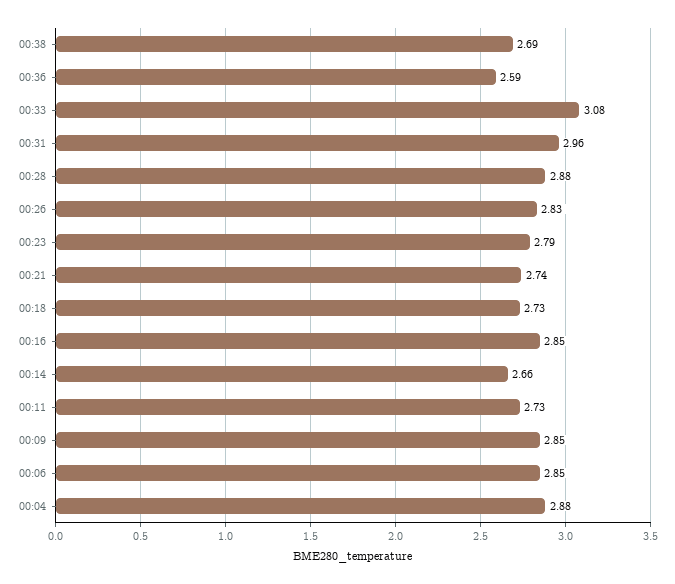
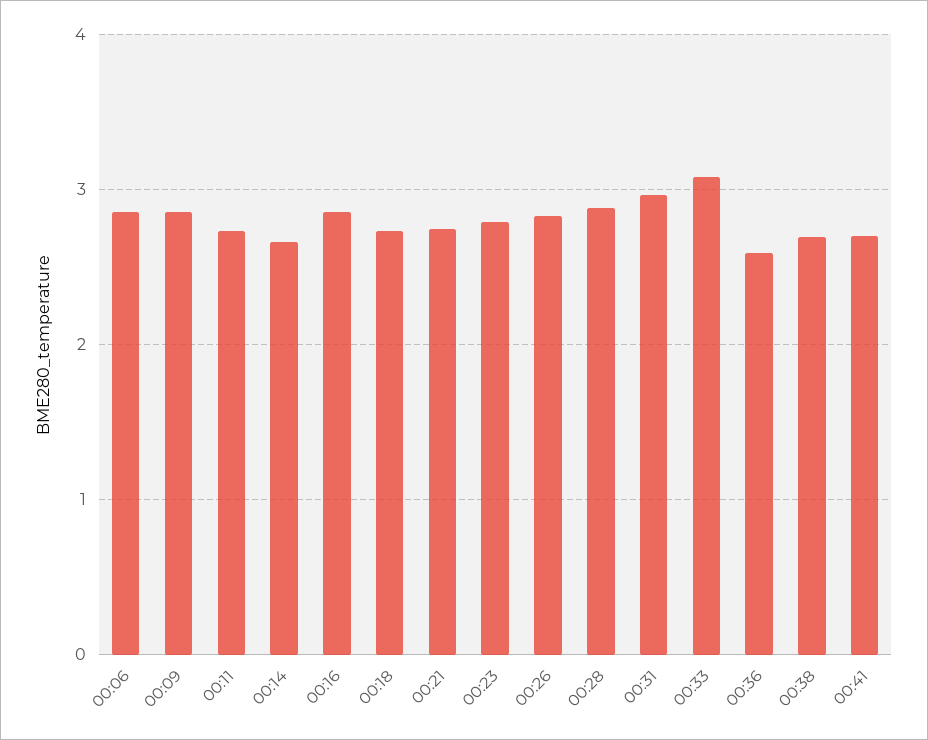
00:04: 2.88 -> none
00:41: none -> 2.7

